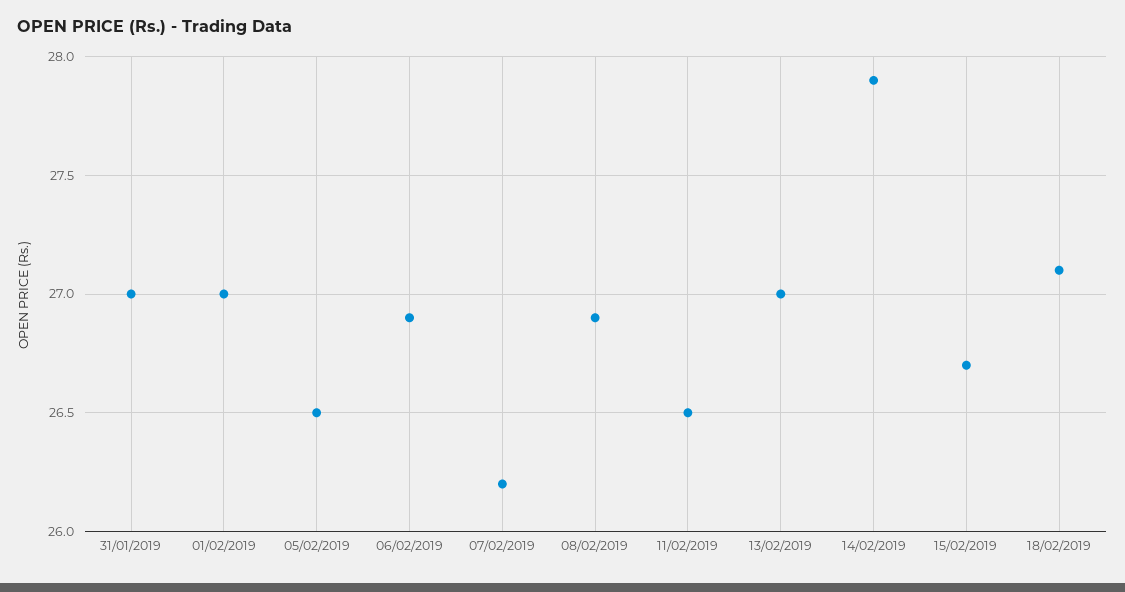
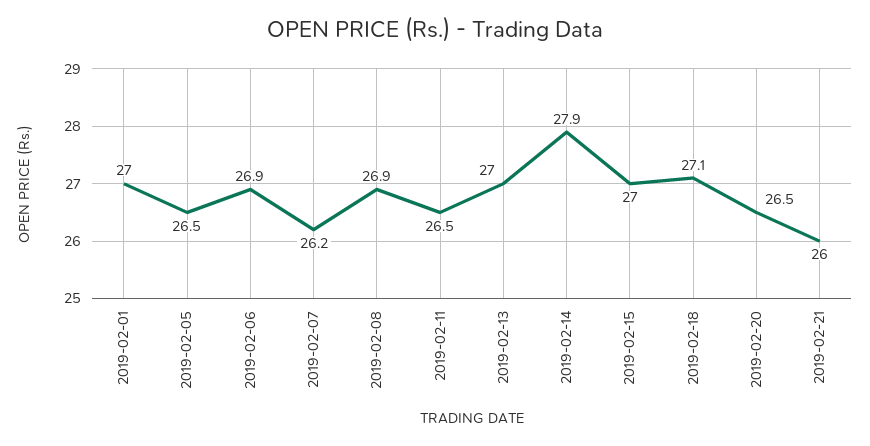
31/01/2019: 27 -> none
15/02/2019: 26.7 -> 27
2019-02-20: none -> 26.5
2019-02-21: none -> 26

